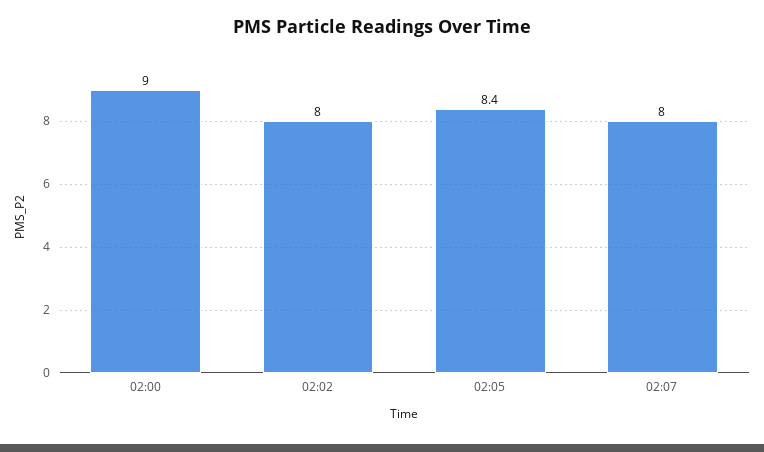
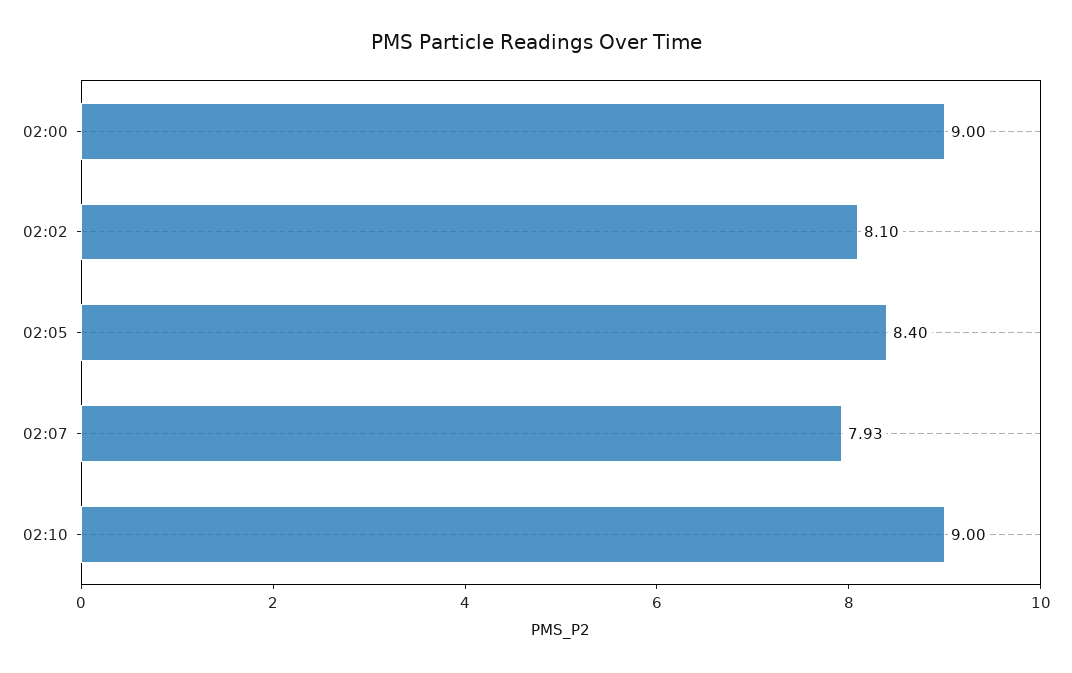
02:02: 8 -> 8.1
02:07: 8 -> 7.93
02:10: none -> 9

